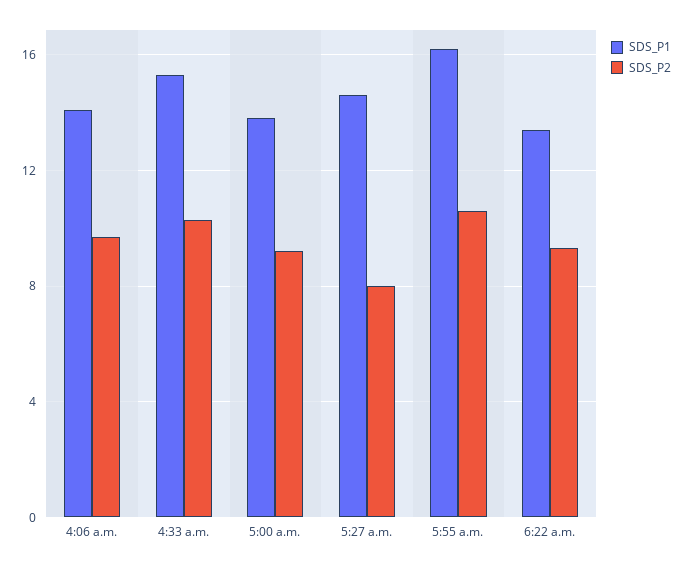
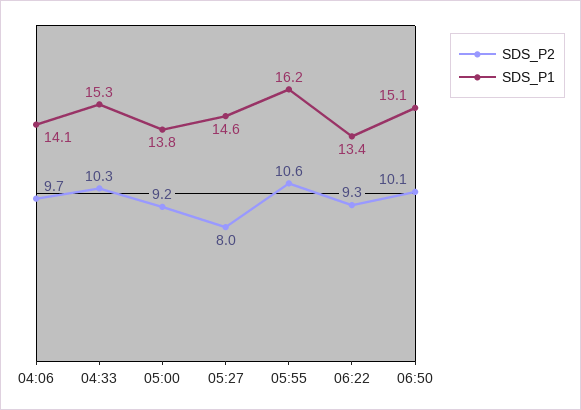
SDS_P2, 06:50: none -> 10.1
SDS_P1, 06:50: none -> 15.1

